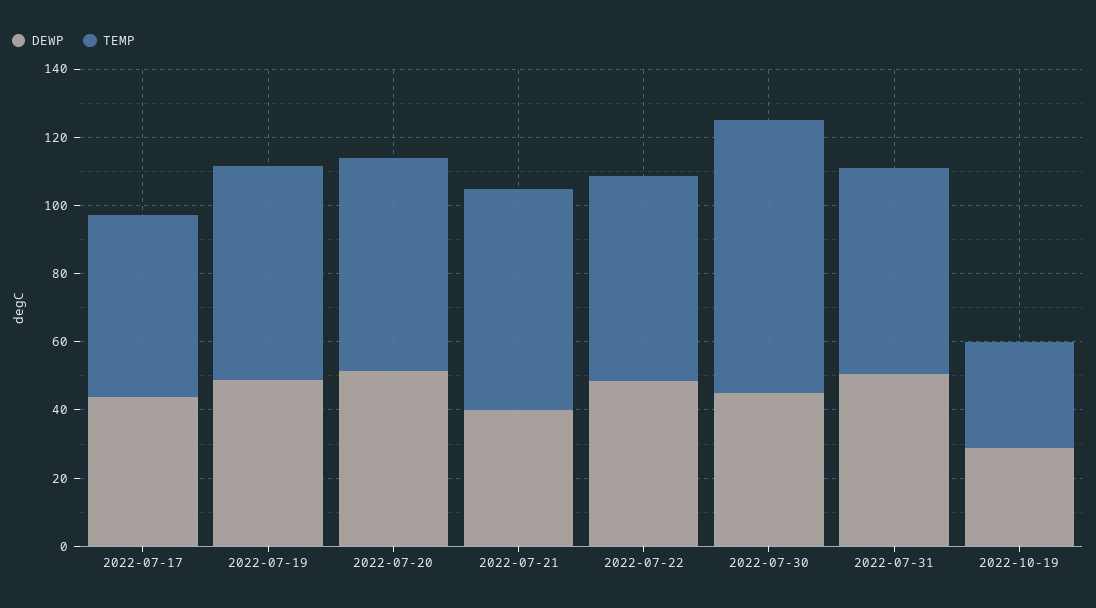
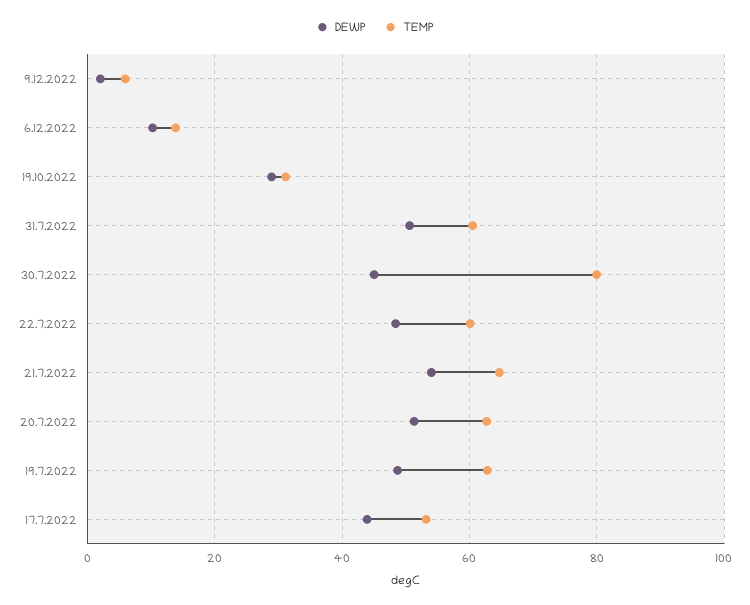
DEWP, 2022-07-21: 40 -> 54
DEWP, 9.12.2022: none -> 2
TEMP, 9.12.2022: none -> 6
DEWP, 6.12.2022: none -> 10
TEMP, 6.12.2022: none -> 14

